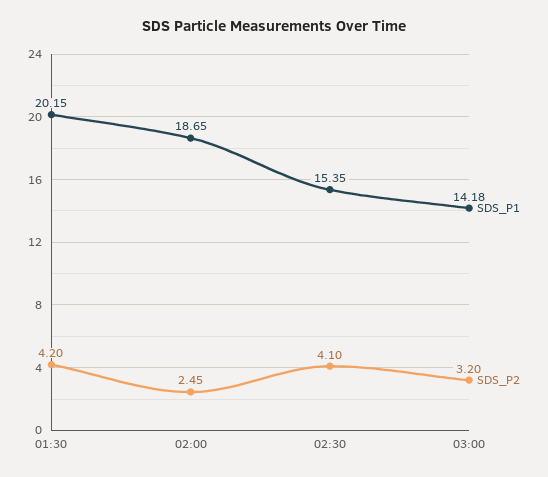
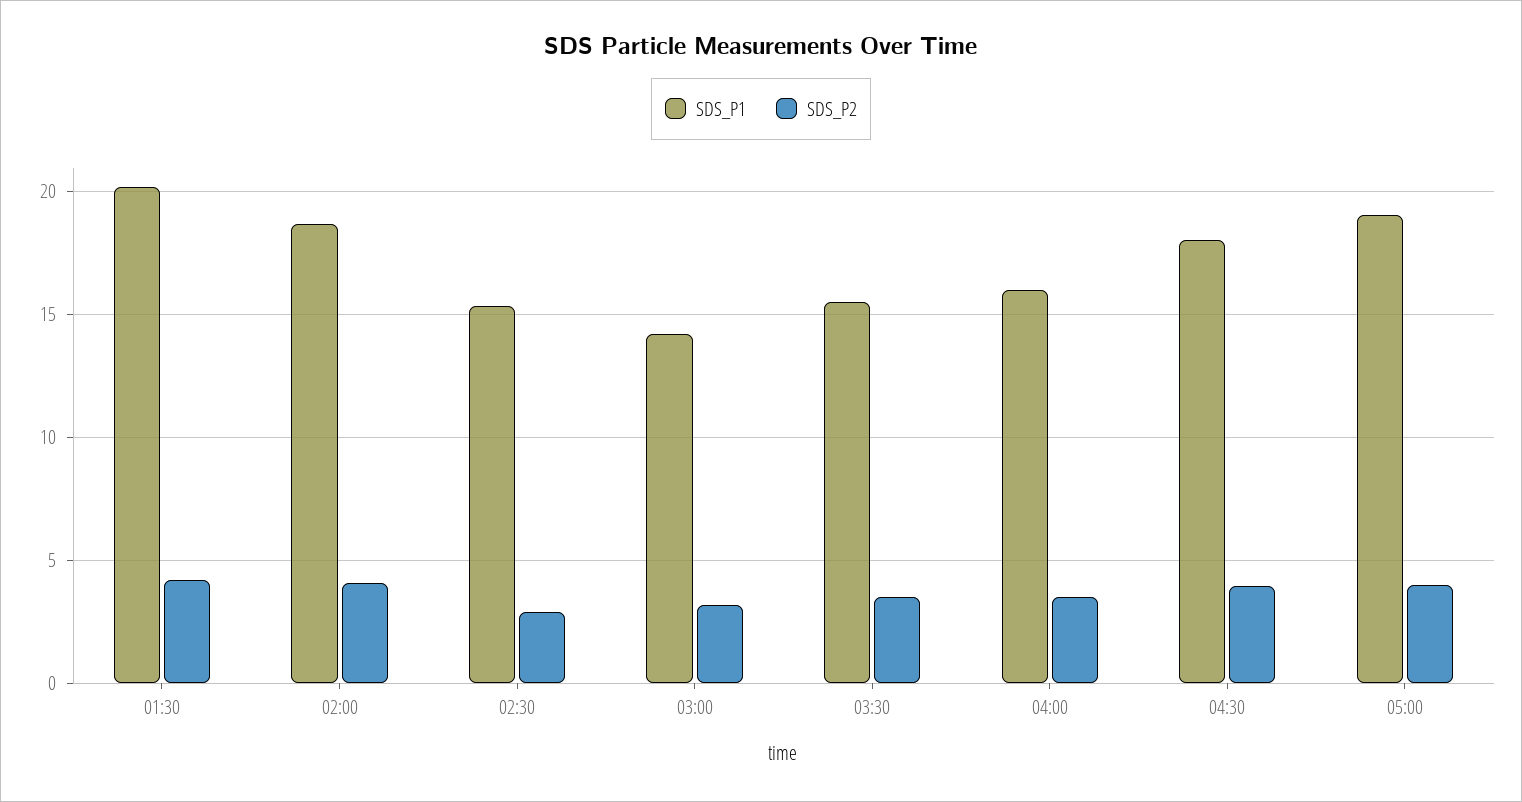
SDS_P2, 02:00: 2.45 -> 4
SDS_P2, 02:30: 4.1 -> 3
SDS_P1, 03:30: none -> 15.5
SDS_P2, 03:30: none -> 3.5
SDS_P1, 04:00: none -> 16
SDS_P2, 04:00: none -> 3.5
SDS_P1, 04:30: none -> 18
SDS_P2, 04:30: none -> 4
SDS_P1, 05:00: none -> 19
SDS_P2, 05:00: none -> 4

